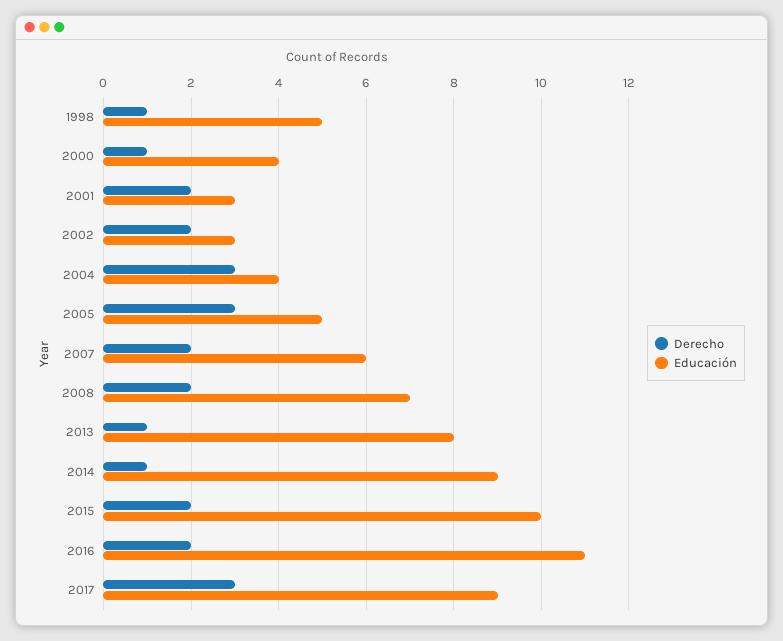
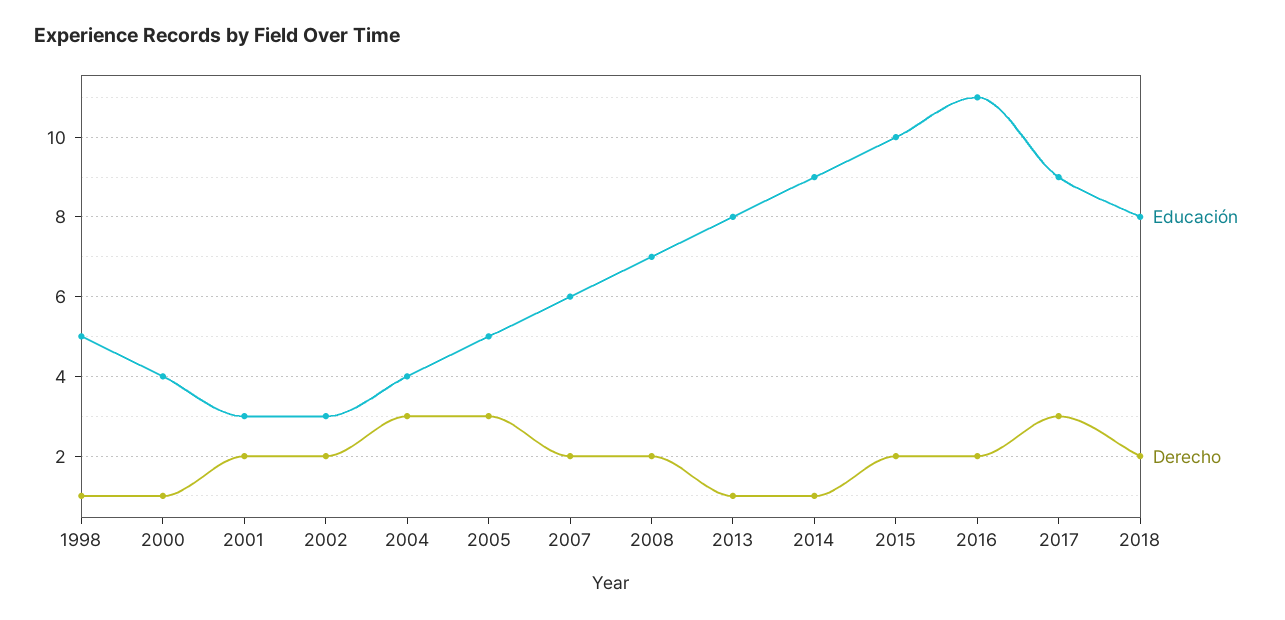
Educación, 2018: none -> 8
Derecho, 2018: none -> 2

